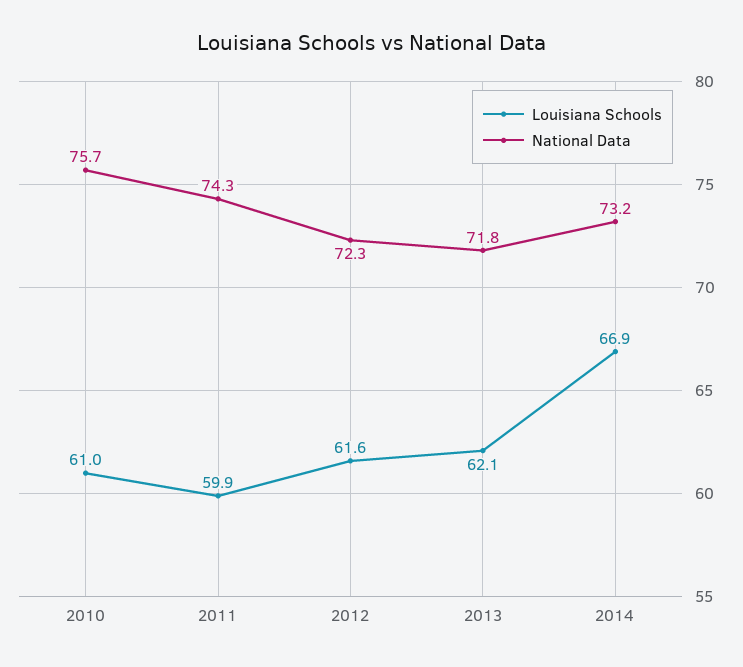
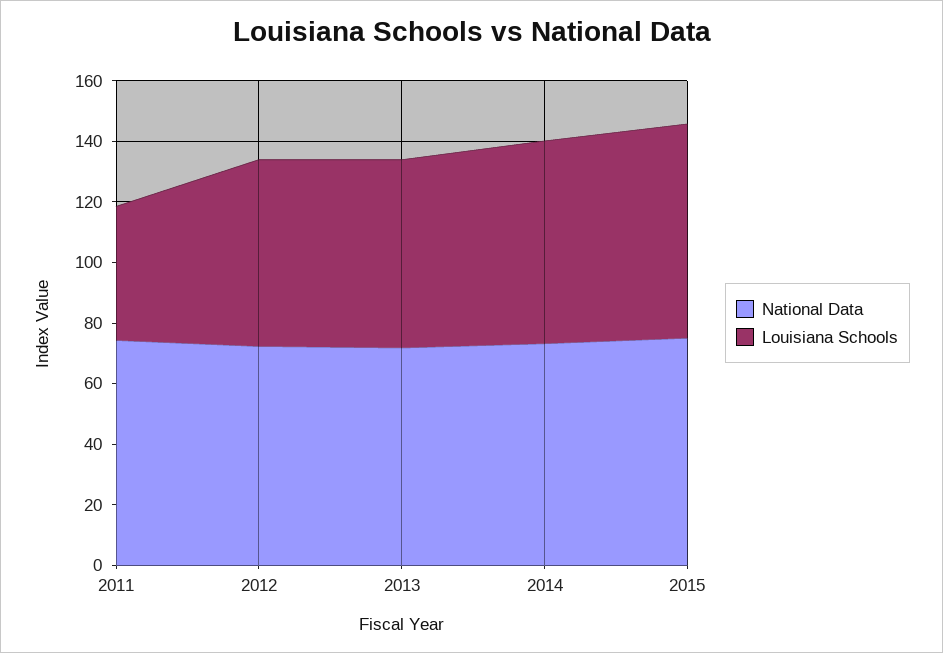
Louisiana Schools, 2010: 61 -> none
National Data, 2010: 75.7 -> none
Louisiana Schools, 2011: 59.9 -> 45
National Data, 2015: none -> 75
Louisiana Schools, 2015: none -> 70

